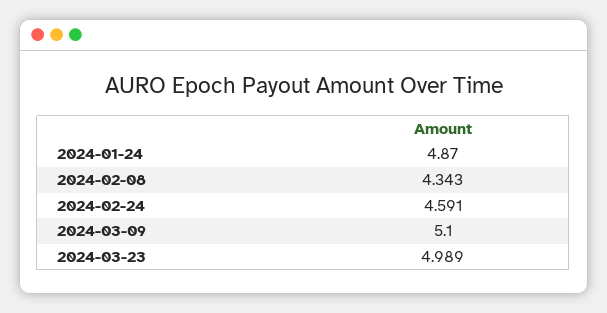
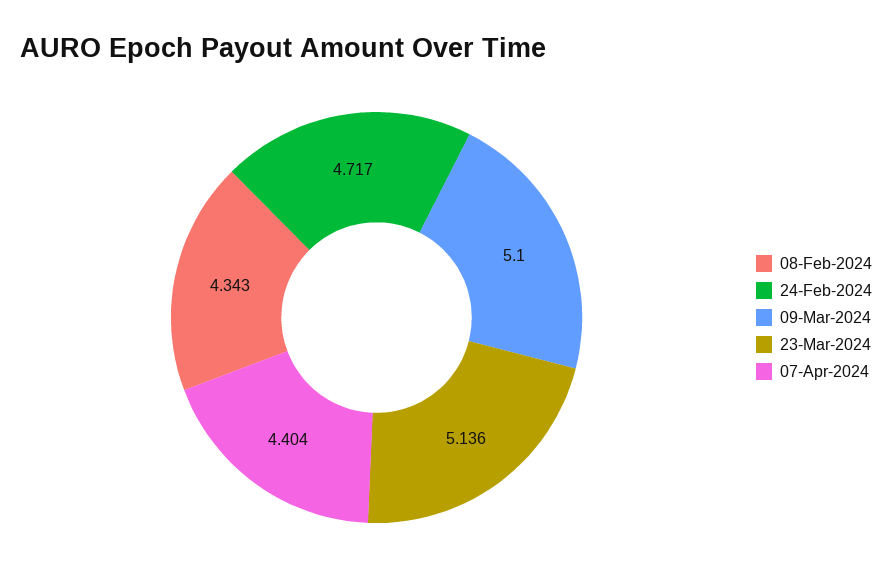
2024-01-24: 4.87 -> none
2024-02-24: 4.591 -> 4.717
2024-03-23: 4.989 -> 5.136
07-Apr-2024: none -> 4.404

